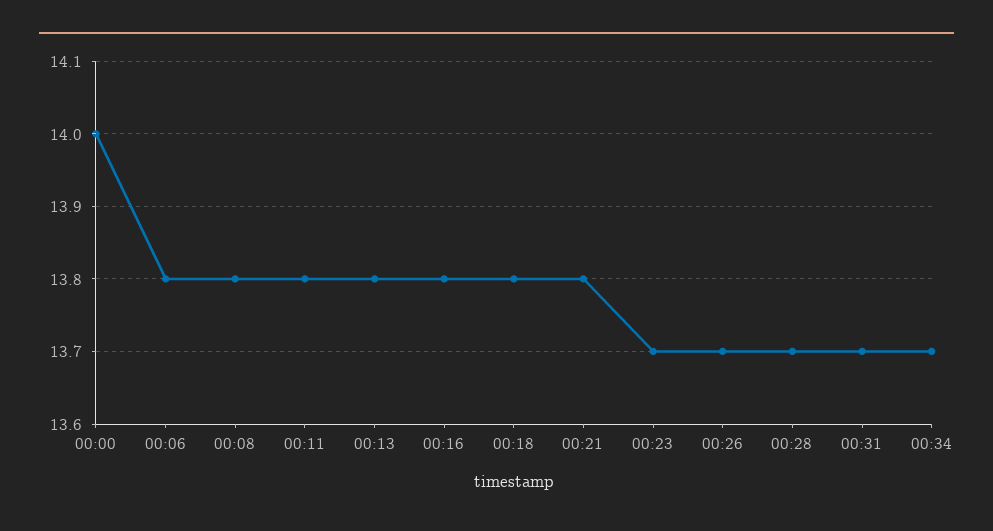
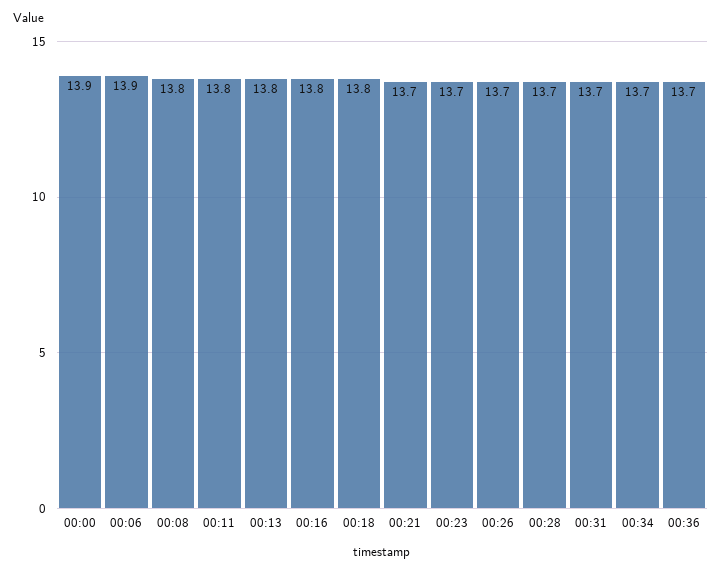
00:00: 14 -> 13.9
00:06: 13.8 -> 13.9
00:21: 13.8 -> 13.7
00:36: none -> 13.7

